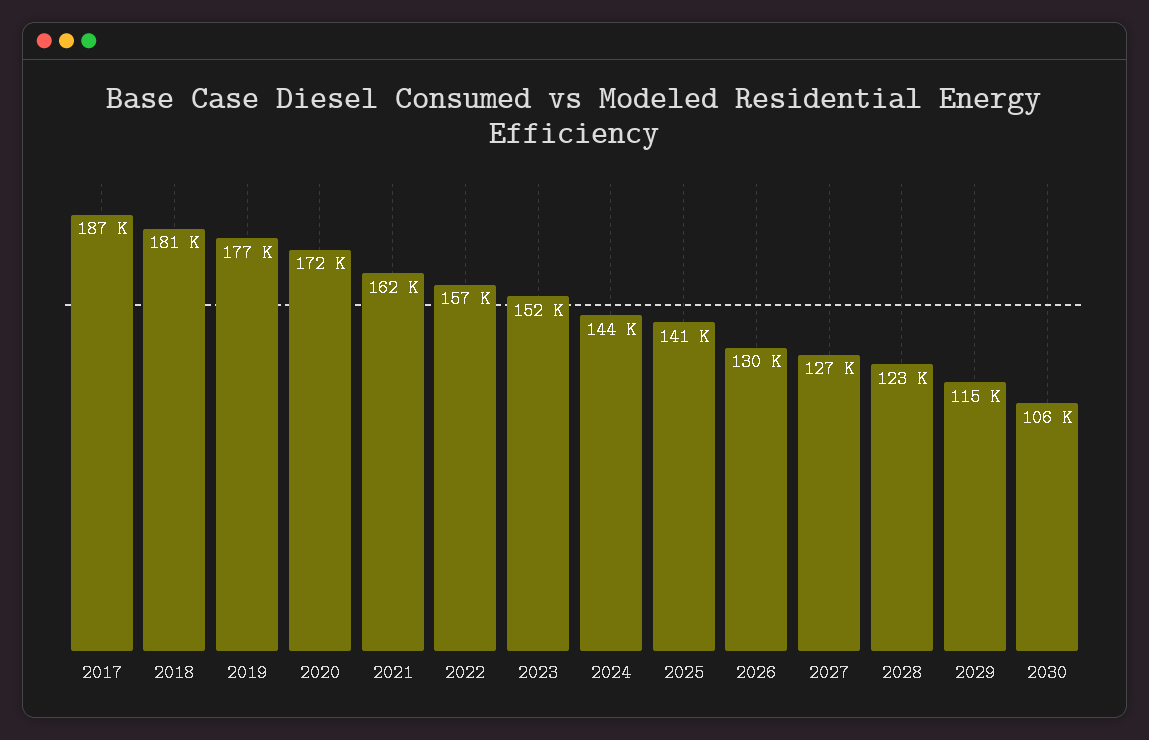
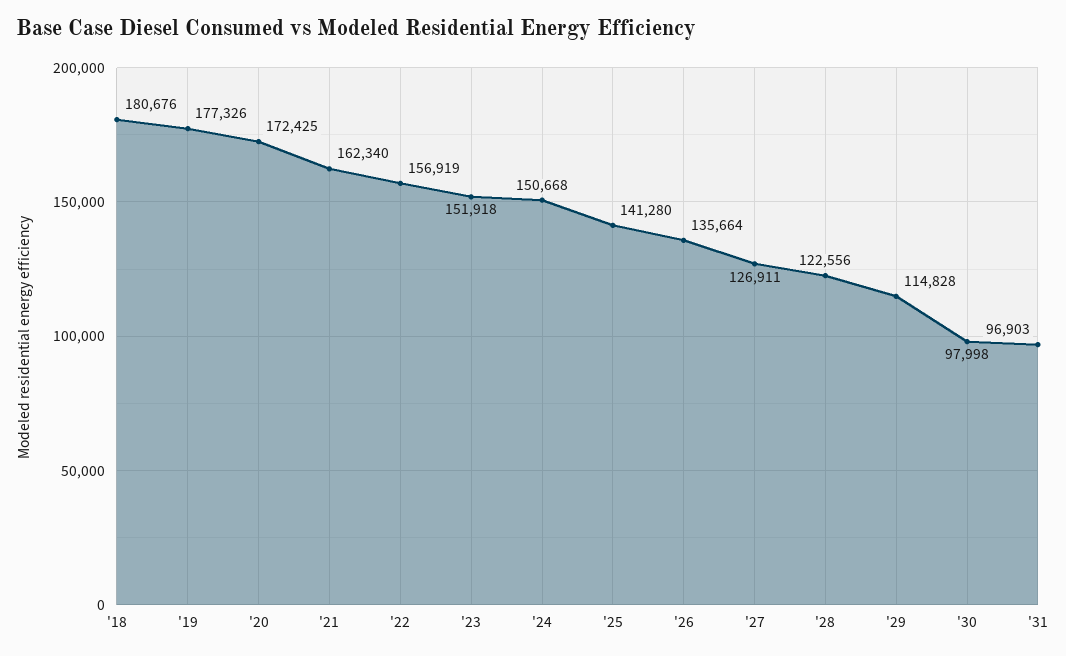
2017: 187000 -> none
2024: 144000 -> 150668
2026: 130000 -> 135664
2030: 106000 -> 97998
'31: none -> 96903

